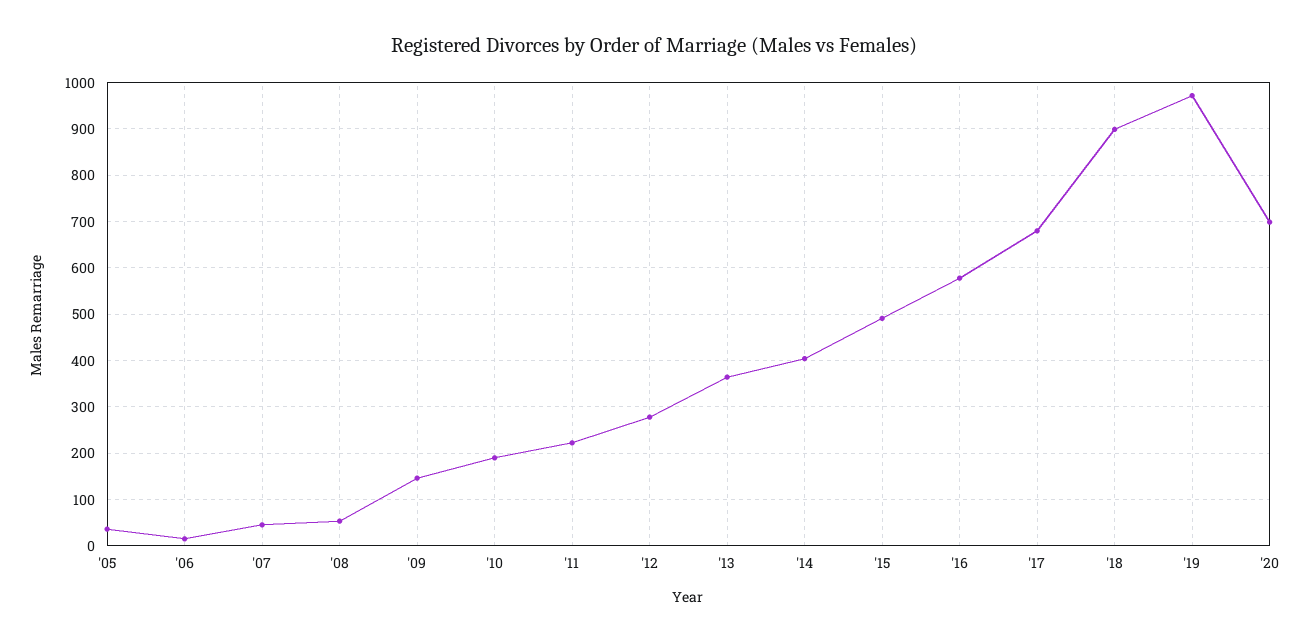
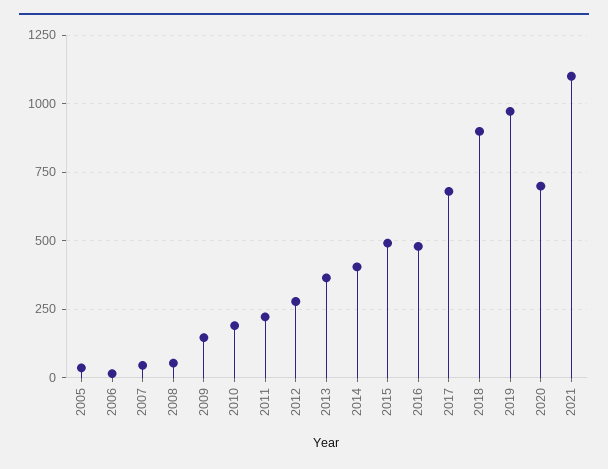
'16: 580 -> 475
2021: none -> 1100

